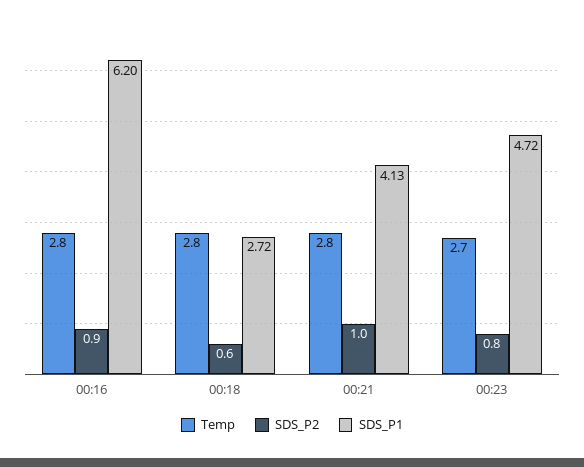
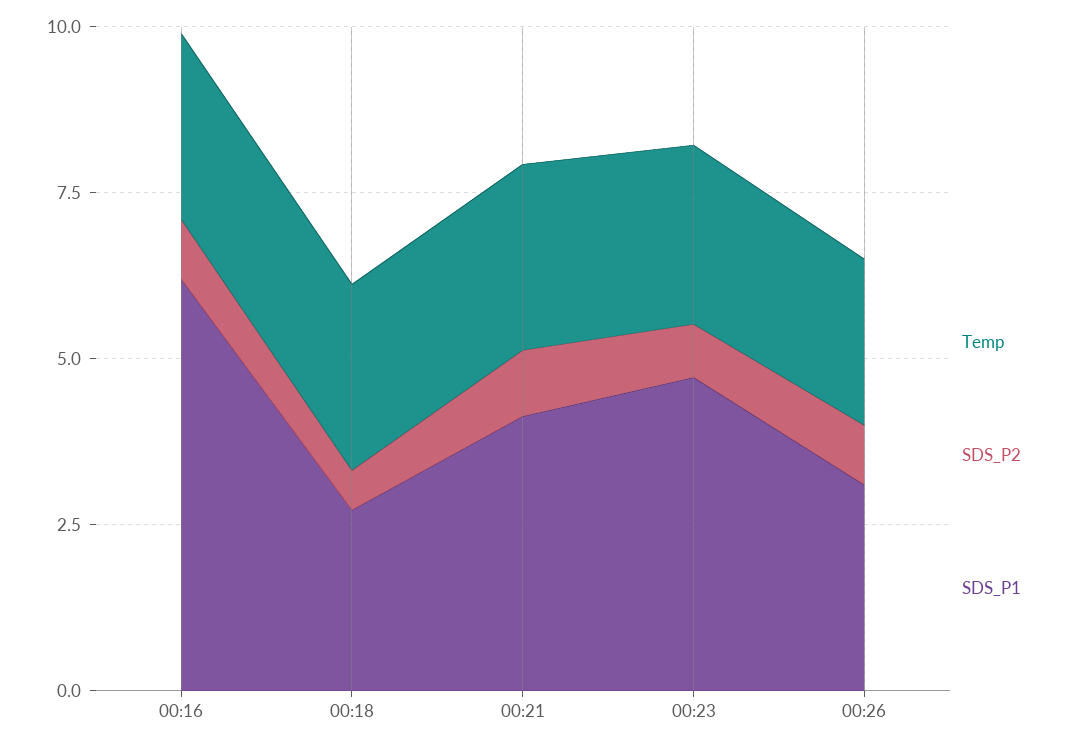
Temp, 00:26: none -> 2.5
SDS_P2, 00:26: none -> 1
SDS_P1, 00:26: none -> 3

